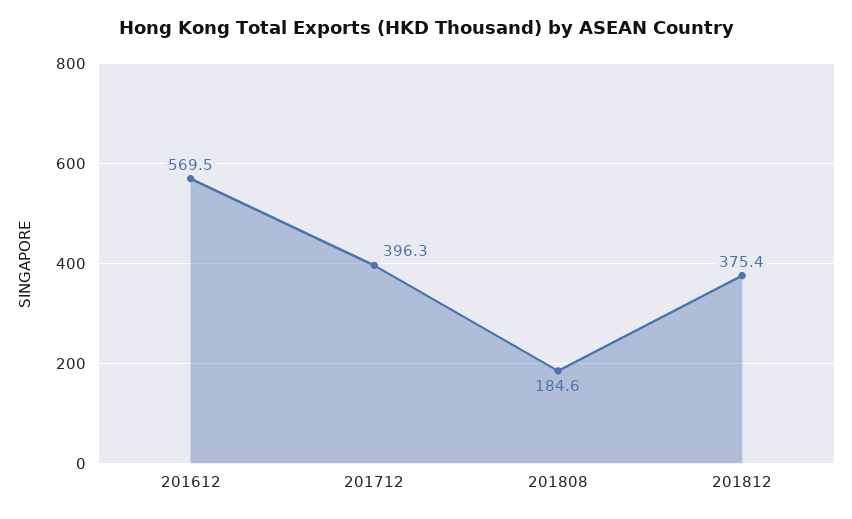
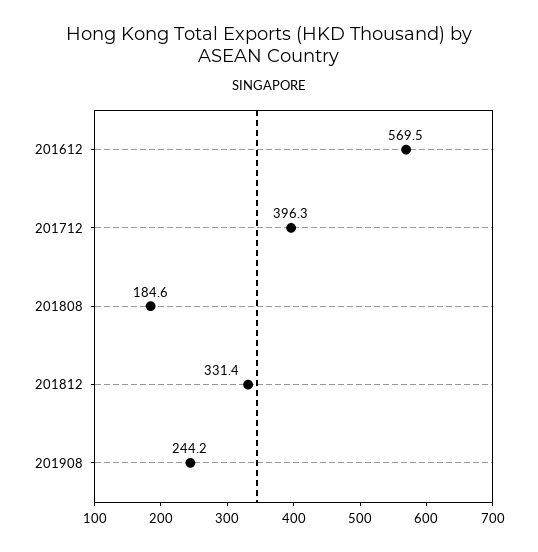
201812: 375.4 -> 331.4
201908: none -> 244.2

